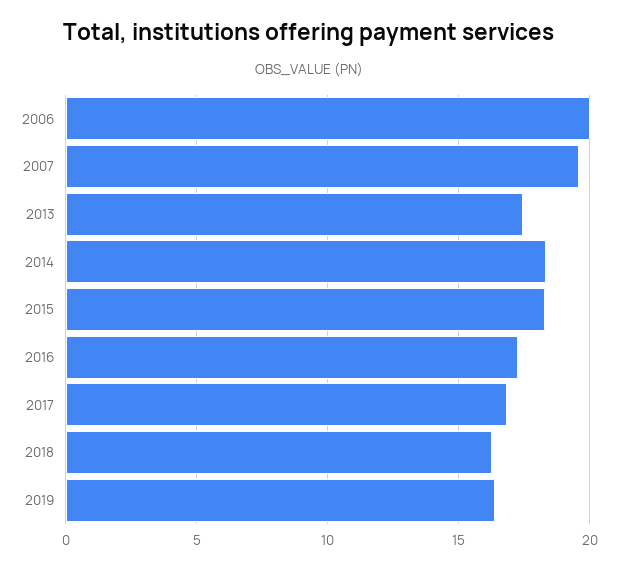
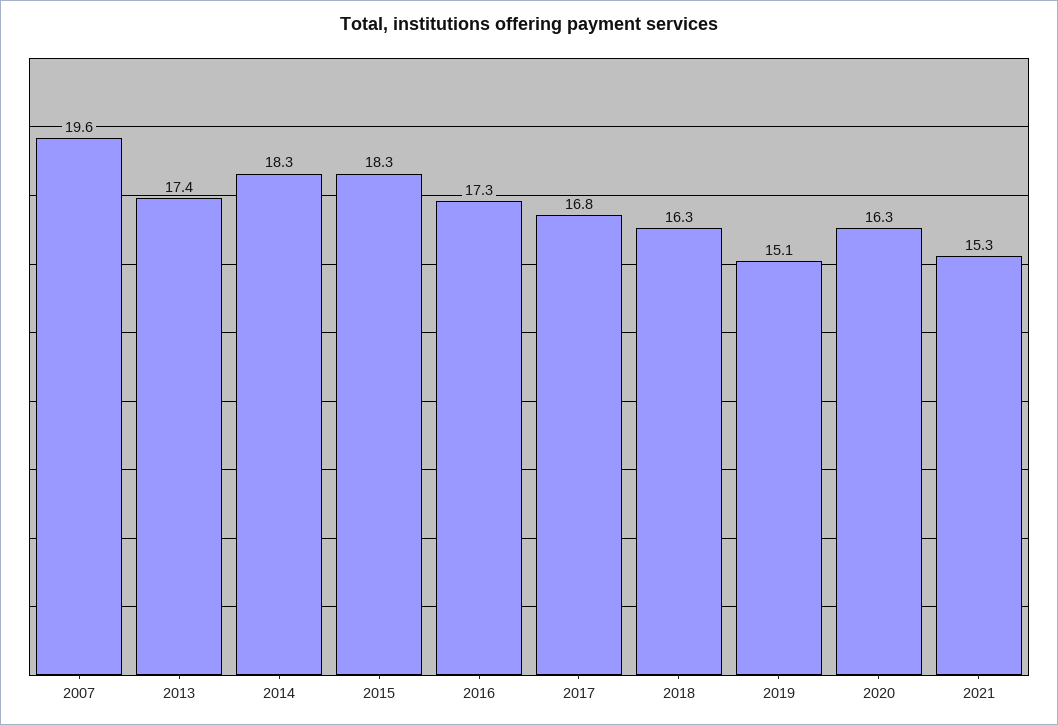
2006: 20 -> none
2019: 16.5 -> 15.1
2020: none -> 16.3
2021: none -> 15.3

